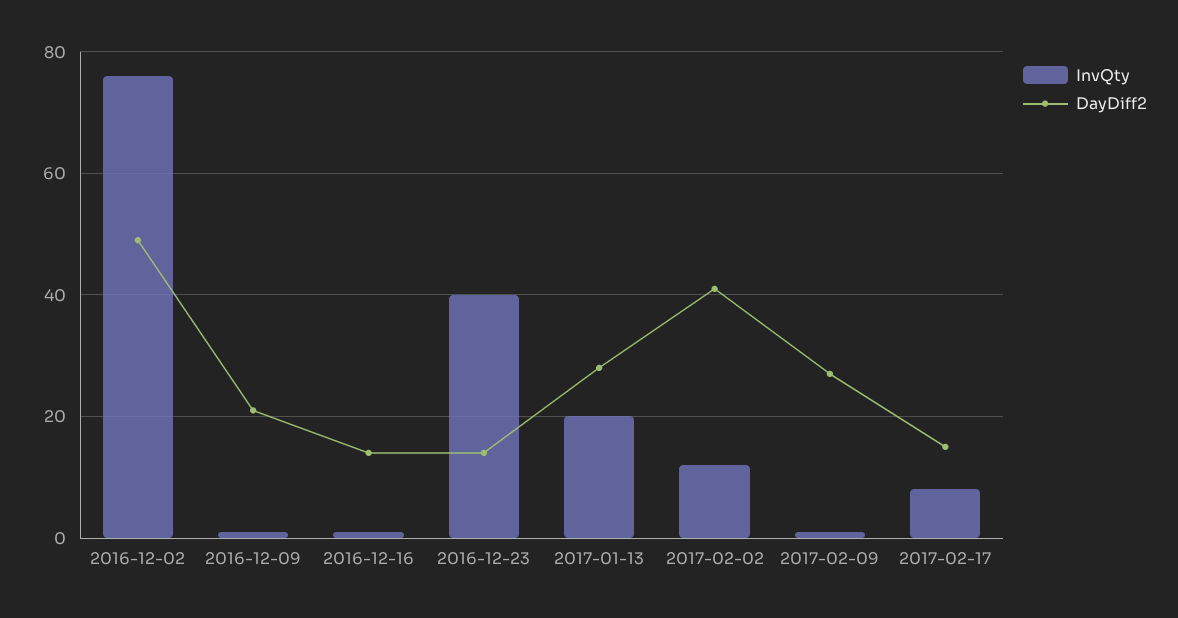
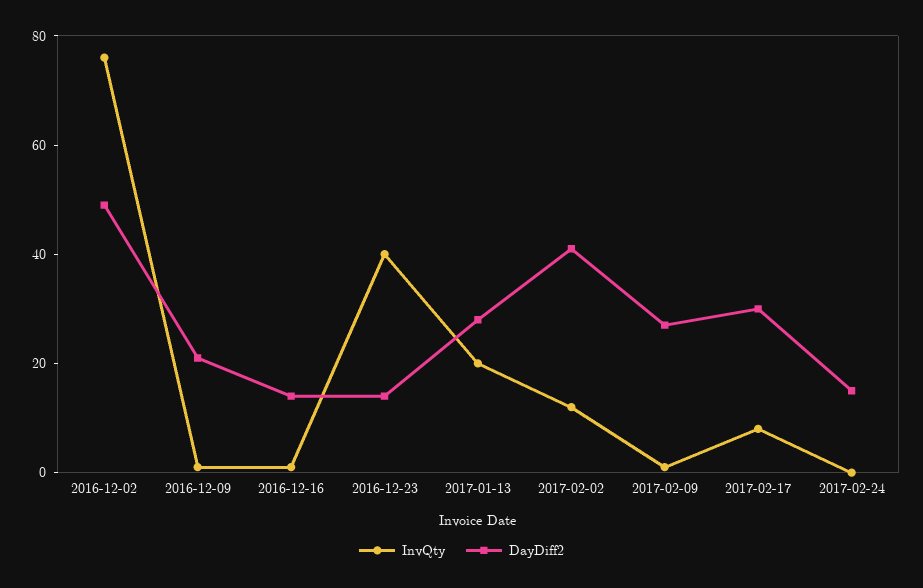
DayDiff2, 2017-02-17: 15 -> 30
InvQty, 2017-02-24: none -> 0
DayDiff2, 2017-02-24: none -> 15

